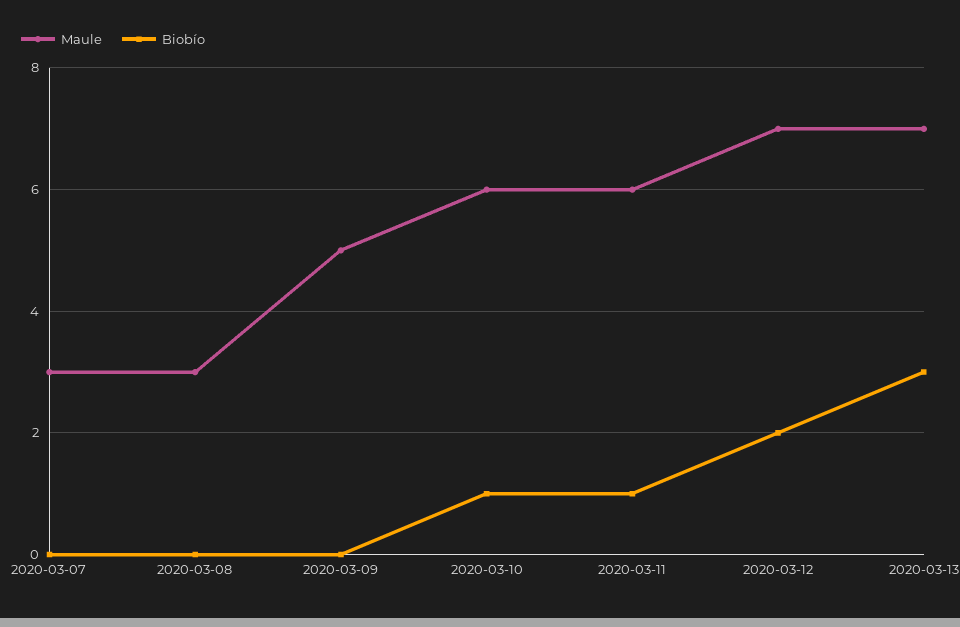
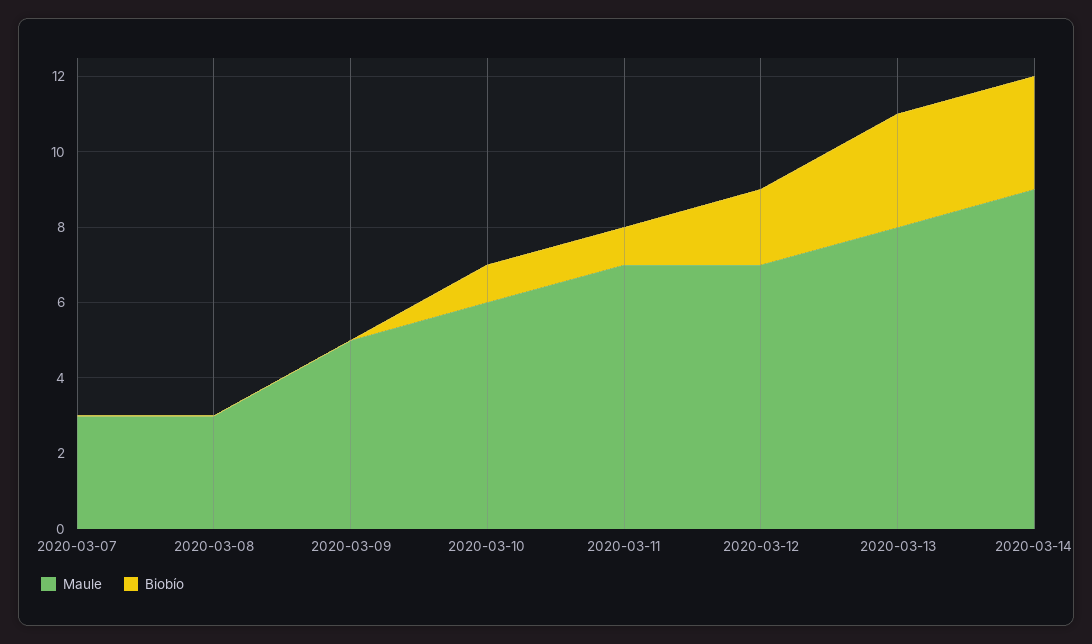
Maule, 2020-03-11: 6 -> 7
Maule, 2020-03-13: 7 -> 8
Maule, 2020-03-14: none -> 9
Biobío, 2020-03-14: none -> 3

